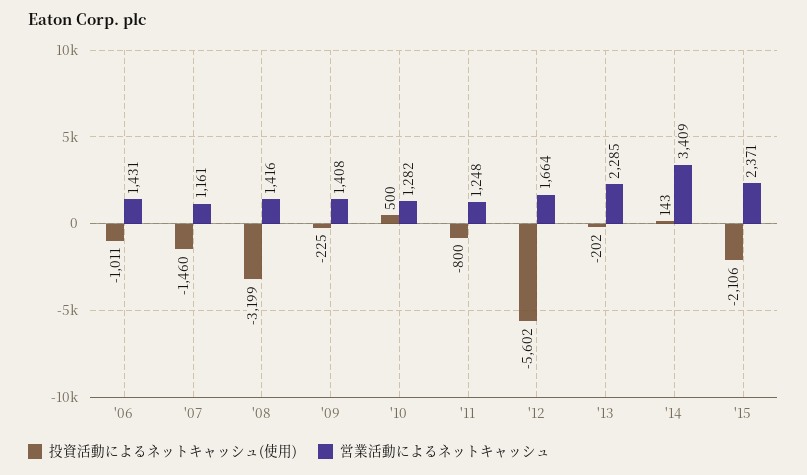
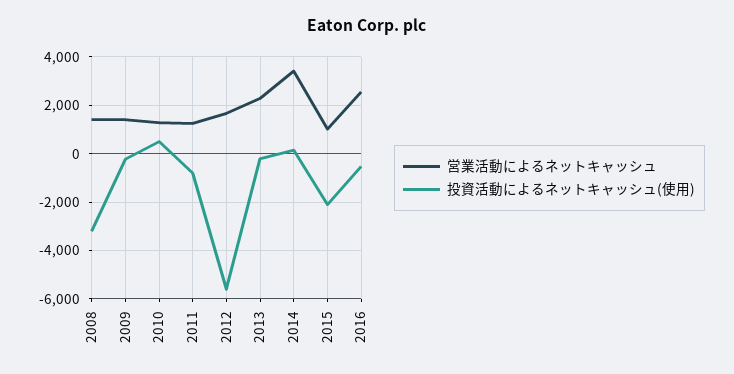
投資活動によるネットキャッシュ(使用), '06: -1011 -> none
営業活動によるネットキャッシュ, '06: 1431 -> none
投資活動によるネットキャッシュ(使用), '07: -1460 -> none
営業活動によるネットキャッシュ, '07: 1161 -> none
営業活動によるネットキャッシュ, '15: 2371 -> 1000
営業活動によるネットキャッシュ, 2016: none -> 2500
投資活動によるネットキャッシュ(使用), 2016: none -> -500

